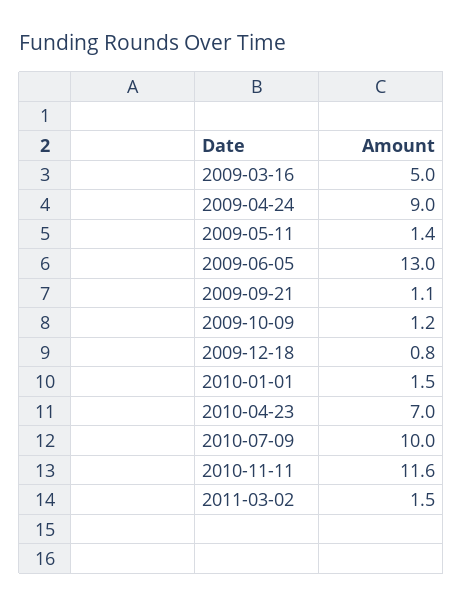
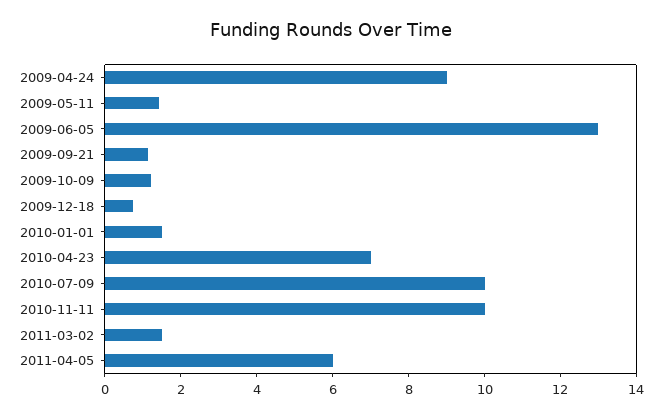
2009-03-16: 5 -> none
2010-11-11: 11.6 -> 10
2011-04-05: none -> 6

